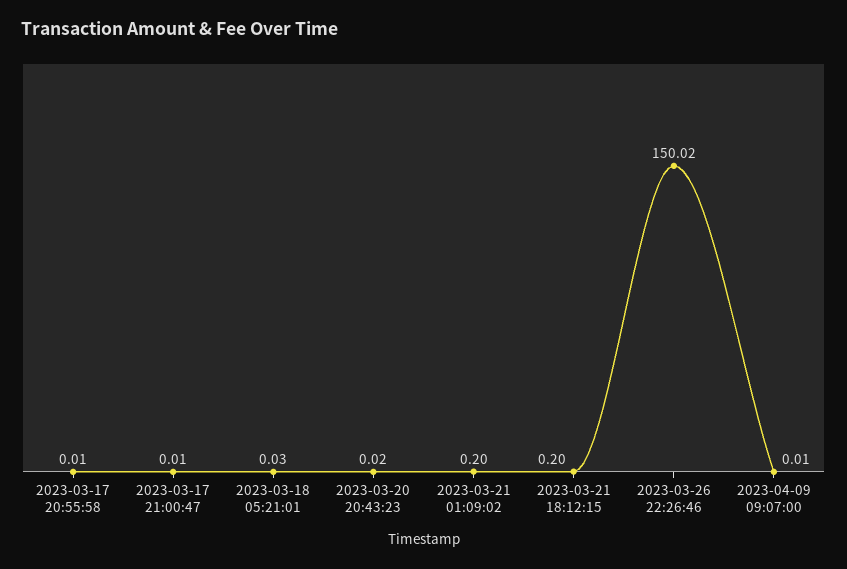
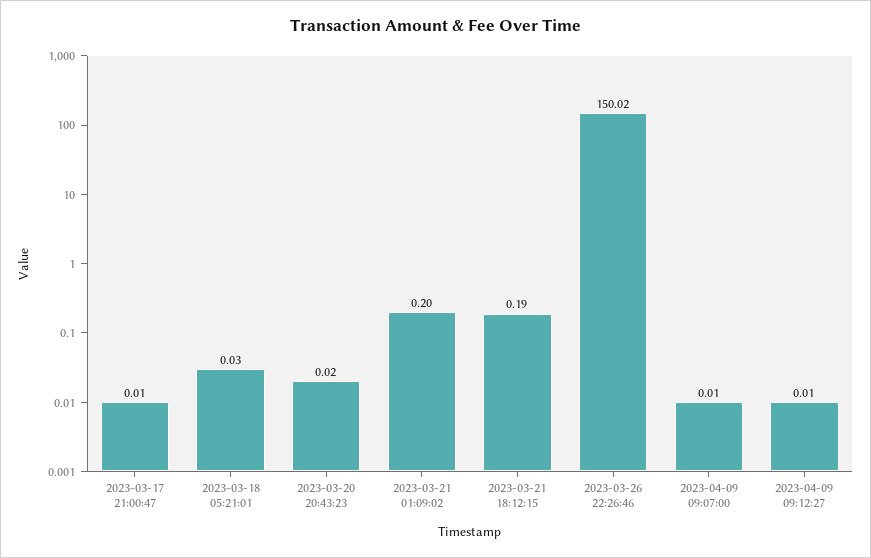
2023-03-17 20:55:58: 0.01 -> none
2023-03-21 18:12:15: 0.2 -> 0.19
2023-04-09 09:12:27: none -> 0.01

